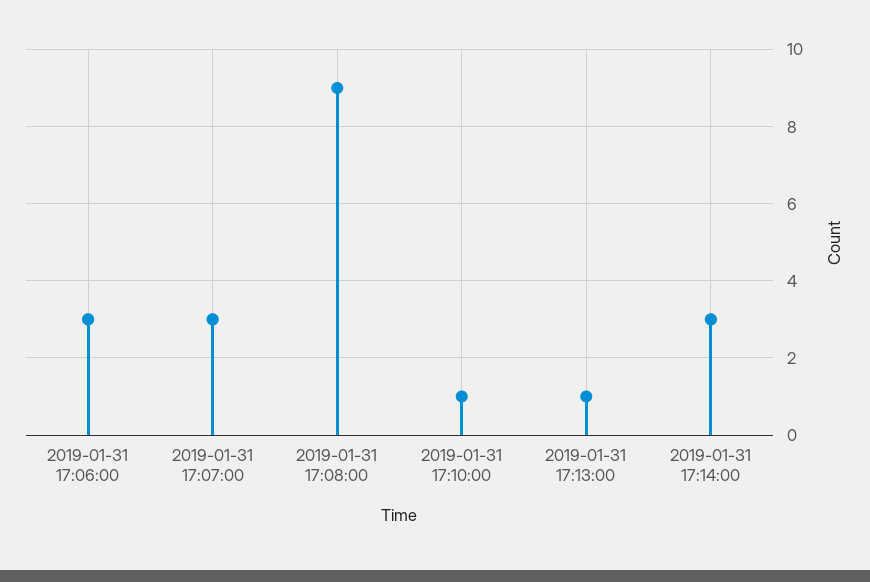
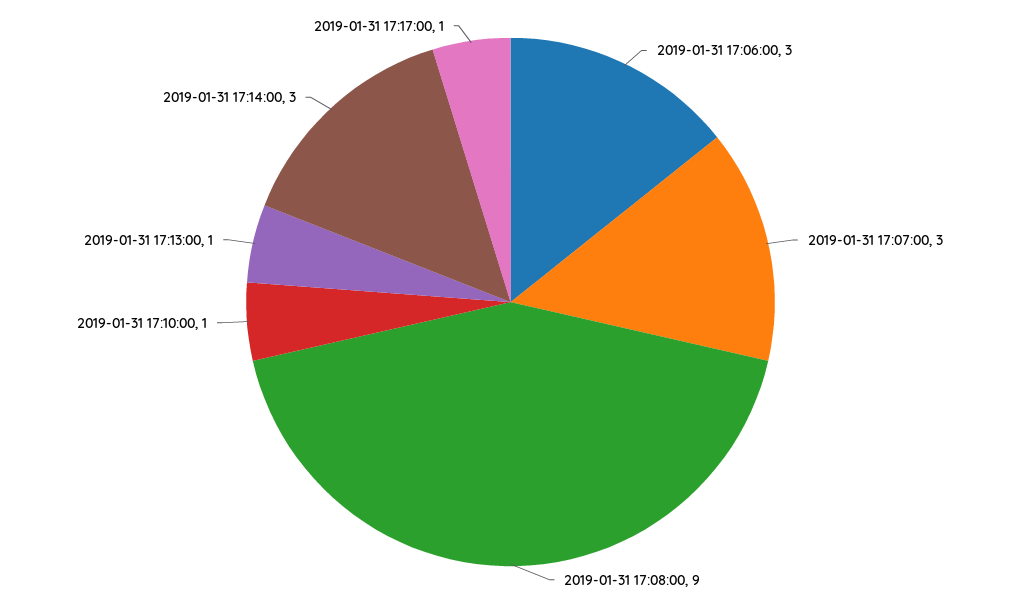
2019-01-31 17:17:00: none -> 1

